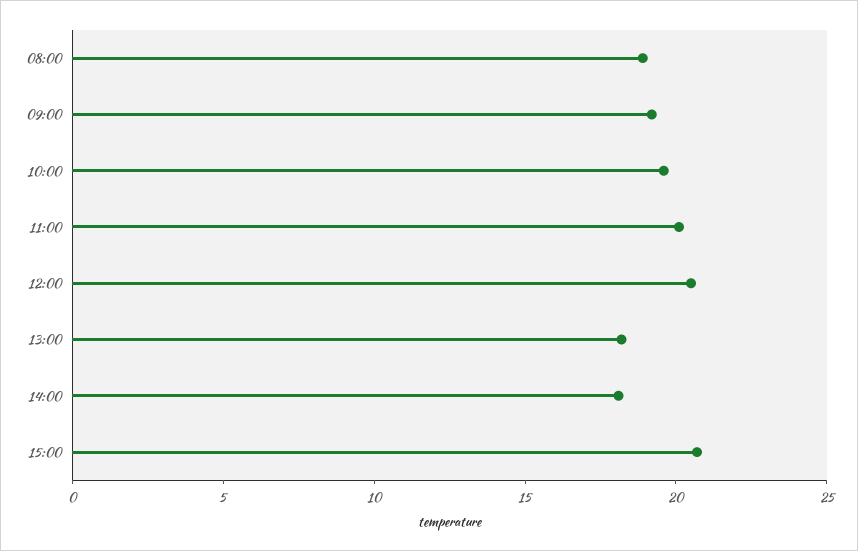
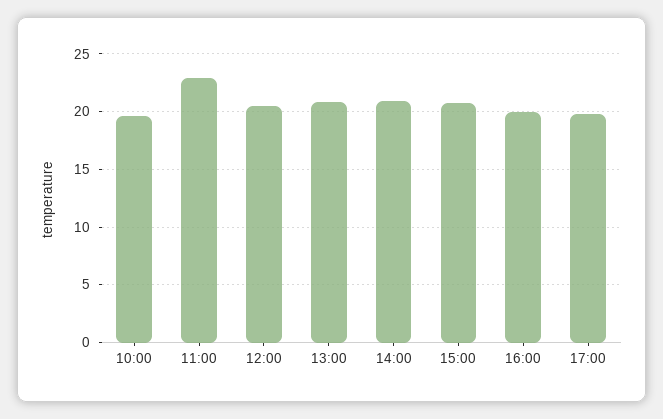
08:00: 19 -> none
09:00: 19 -> none
11:00: 20 -> 23
13:00: 18 -> 21
14:00: 18 -> 21
16:00: none -> 20
17:00: none -> 20

